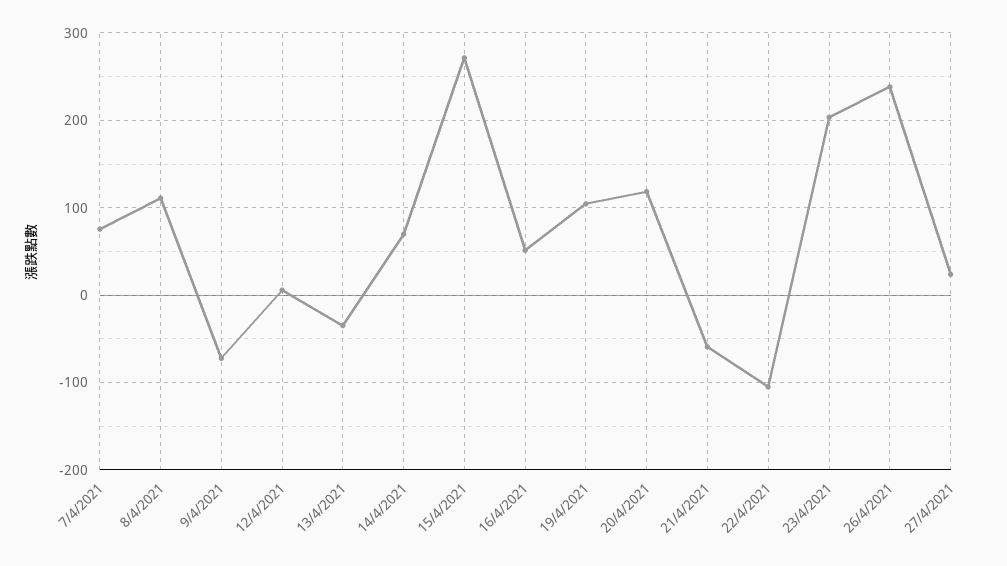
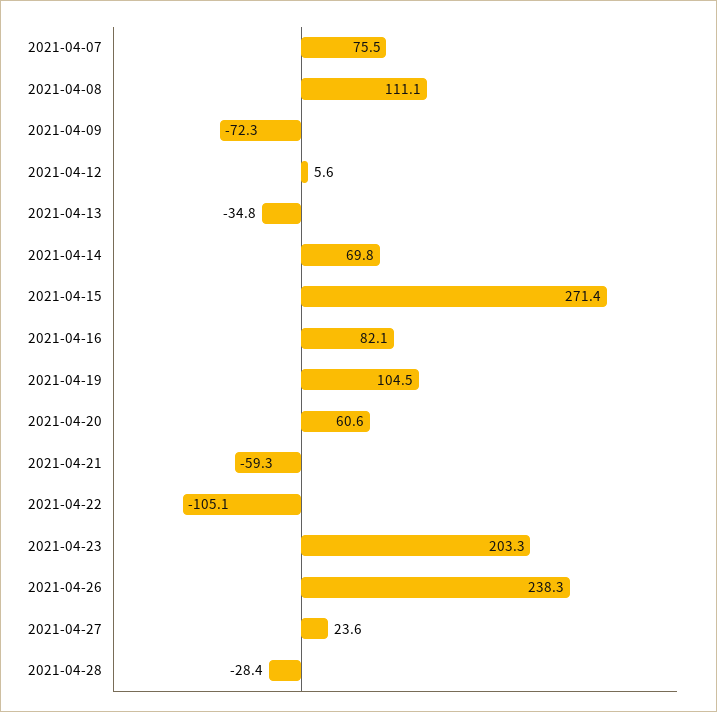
16/4/2021: 50 -> 82.1
20/4/2021: 120 -> 60.6
2021-04-28: none -> -28.4

